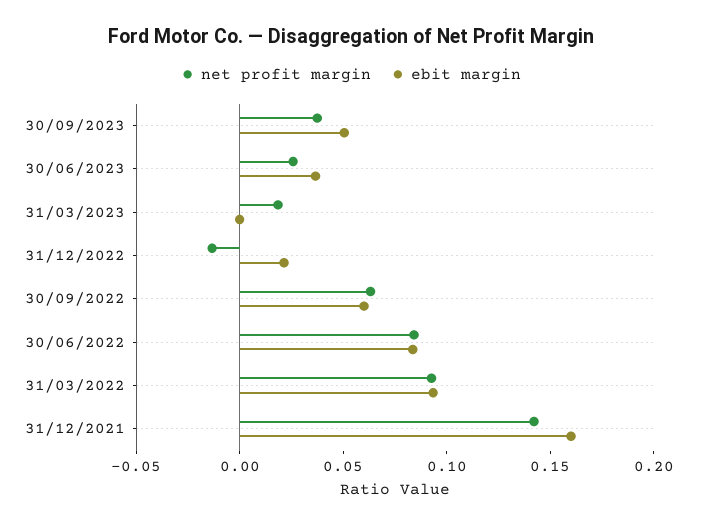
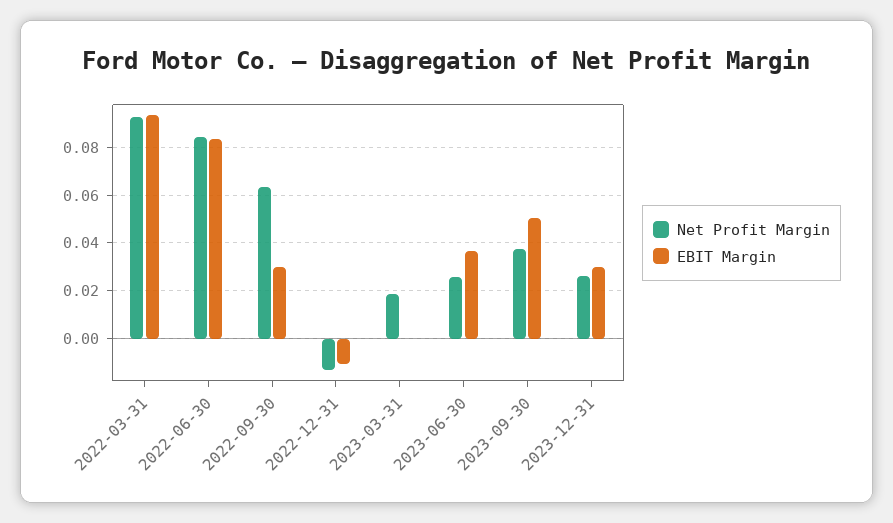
ebit margin, 31/12/2022: 0.02 -> -0.01
ebit margin, 30/09/2022: 0.06 -> 0.03
net profit margin, 31/12/2021: 0.14 -> none
ebit margin, 31/12/2021: 0.16 -> none
net profit margin, 2023-12-31: none -> 0.025
ebit margin, 2023-12-31: none -> 0.03

